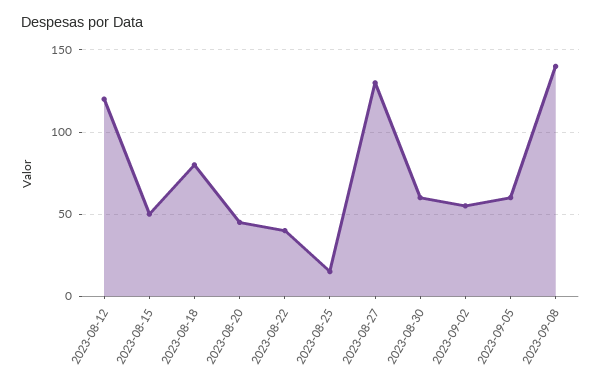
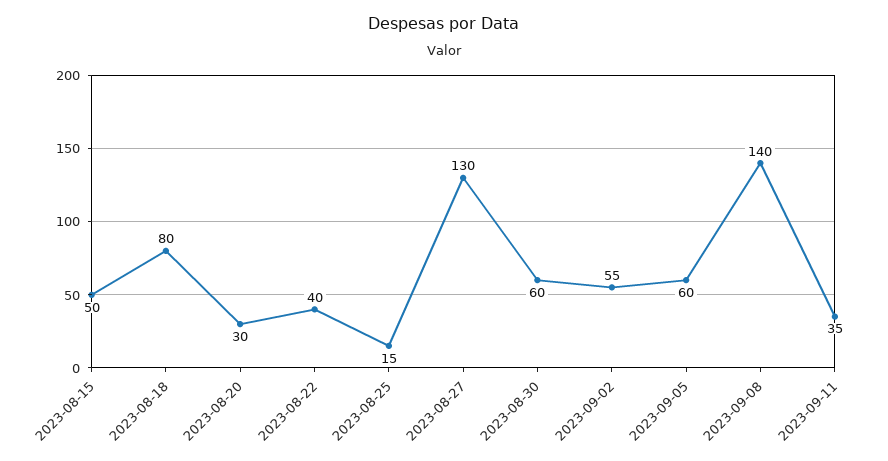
2023-08-12: 120 -> none
2023-08-20: 45 -> 30
2023-09-11: none -> 35

